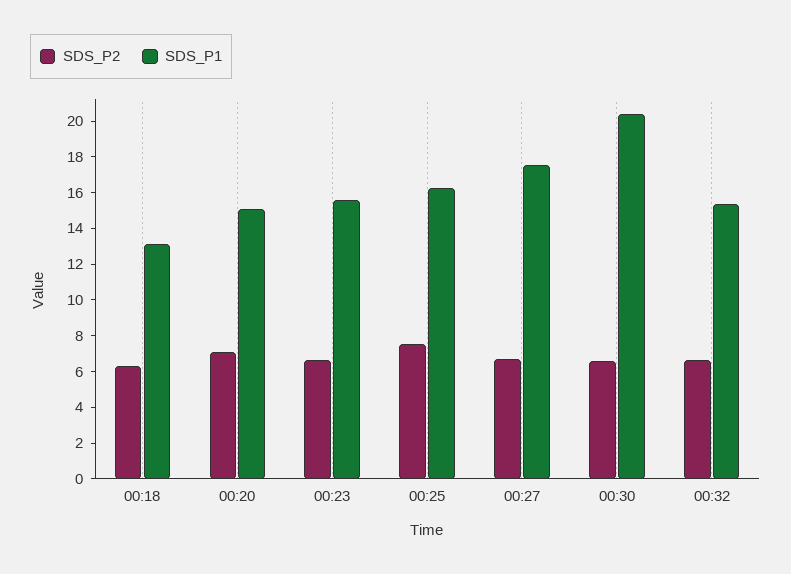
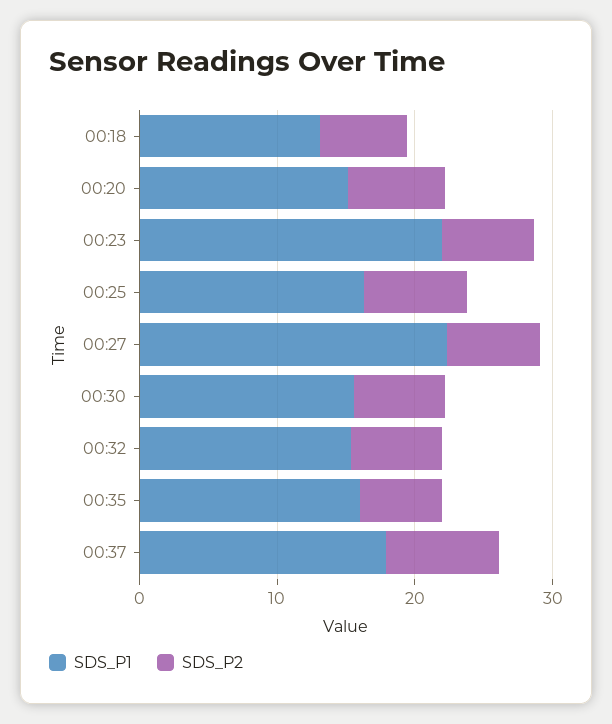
SDS_P1, 00:23: 15.5 -> 22
SDS_P1, 00:27: 17.5 -> 22
SDS_P1, 00:30: 20.5 -> 16
SDS_P1, 00:35: none -> 16
SDS_P2, 00:35: none -> 6
SDS_P1, 00:37: none -> 18
SDS_P2, 00:37: none -> 8

